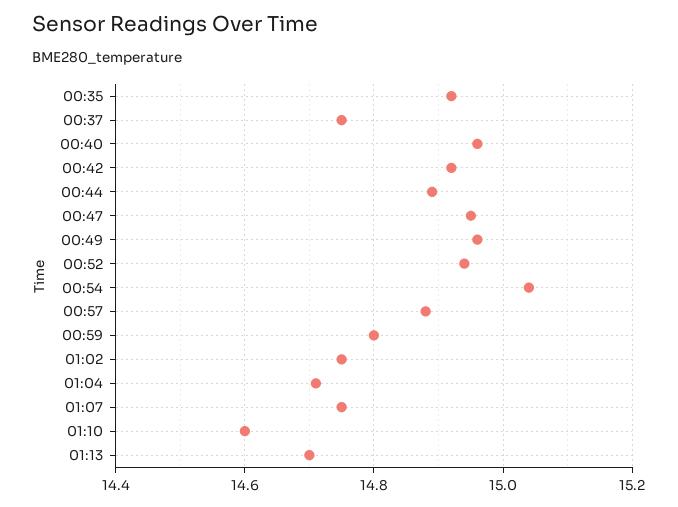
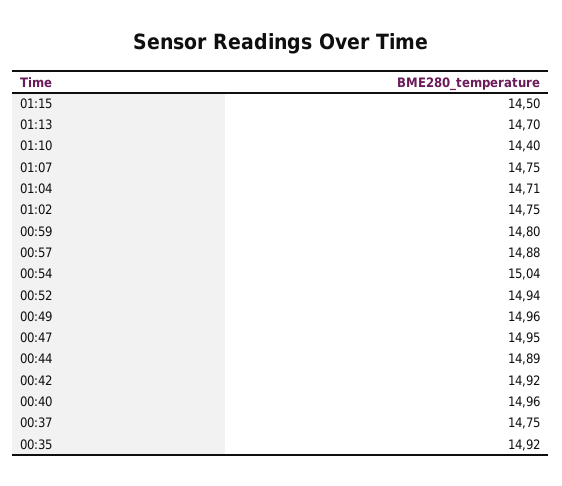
01:10: 14.6 -> 14.4
01:15: none -> 14.5

